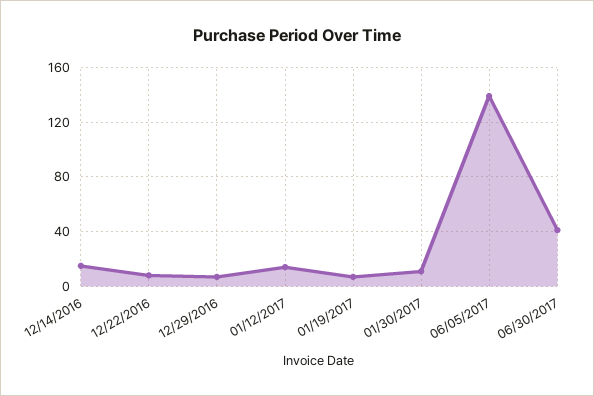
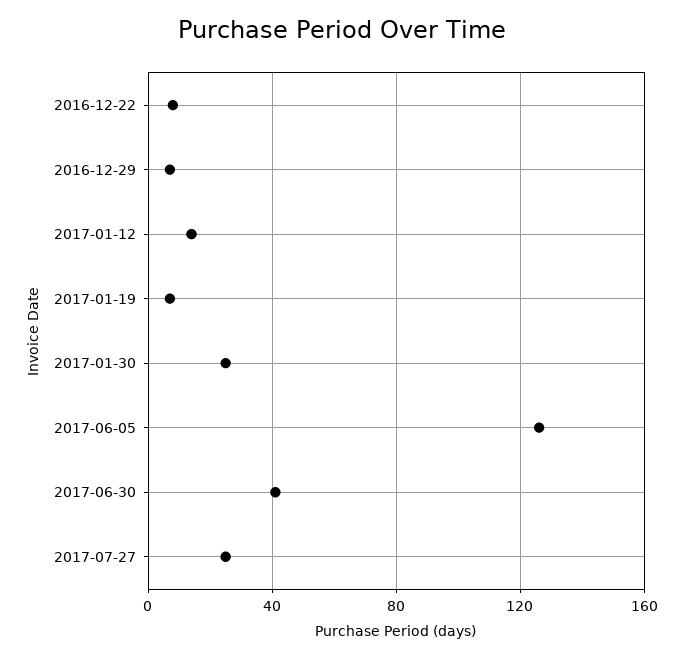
12/14/2016: 15 -> none
01/30/2017: 10 -> 25
06/05/2017: 140 -> 125
2017-07-27: none -> 25

